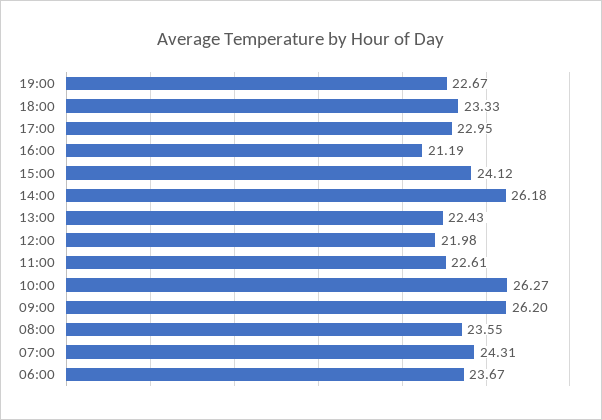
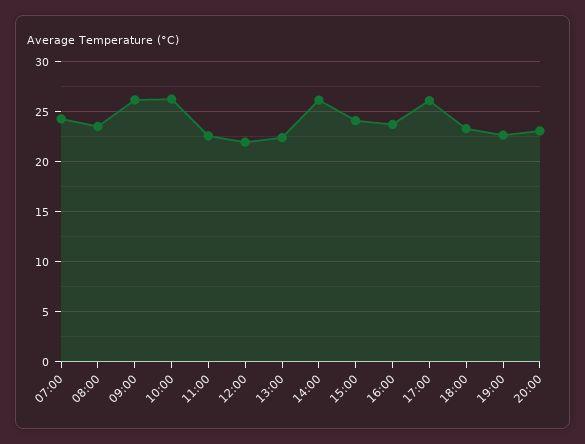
17:00: 22.95 -> 26
16:00: 21.19 -> 24
06:00: 23.67 -> none
20:00: none -> 23

